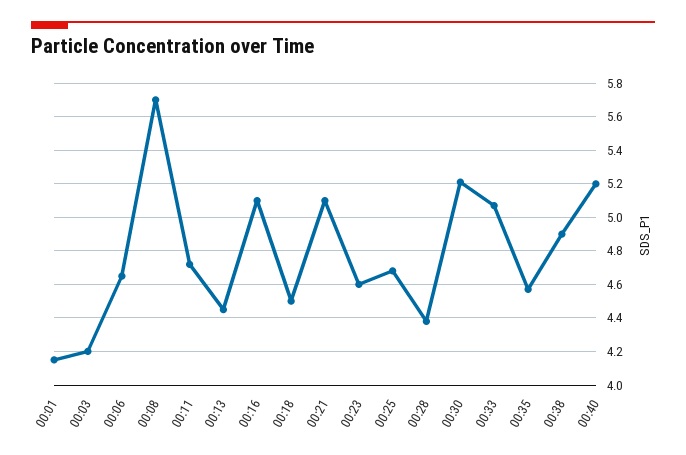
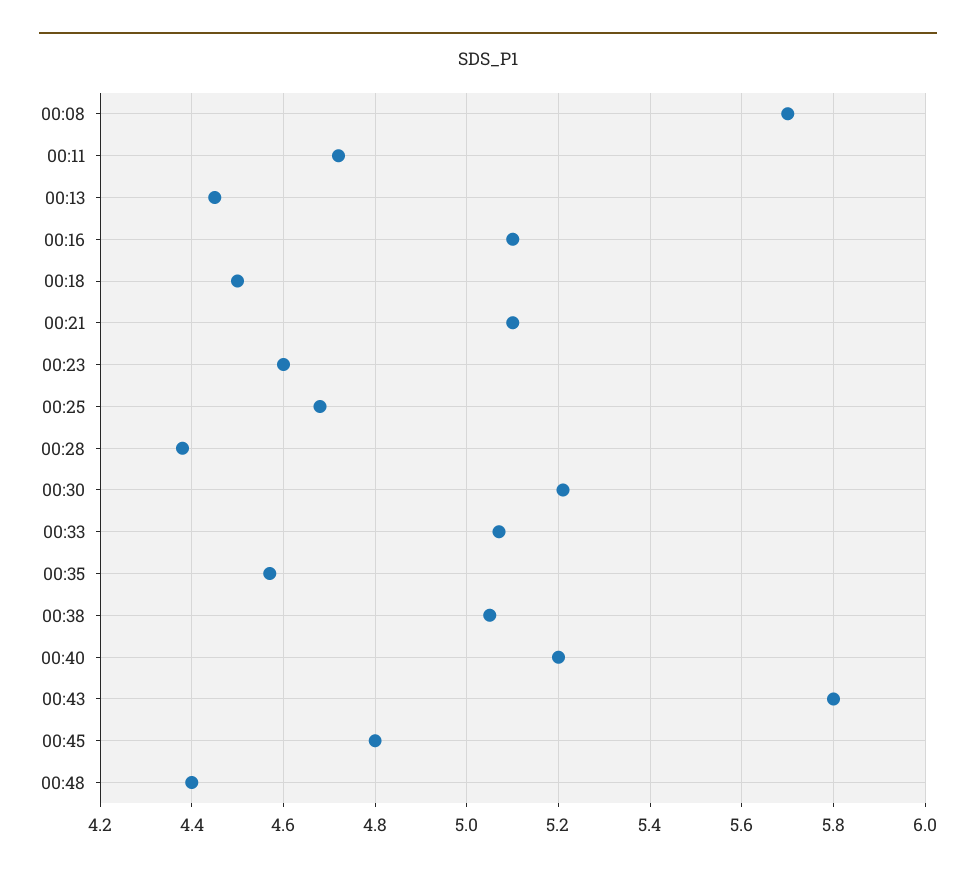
00:01: 4.15 -> none
00:03: 4.2 -> none
00:06: 4.65 -> none
00:38: 4.9 -> 5.05
00:43: none -> 5.8
00:45: none -> 4.8
00:48: none -> 4.4

